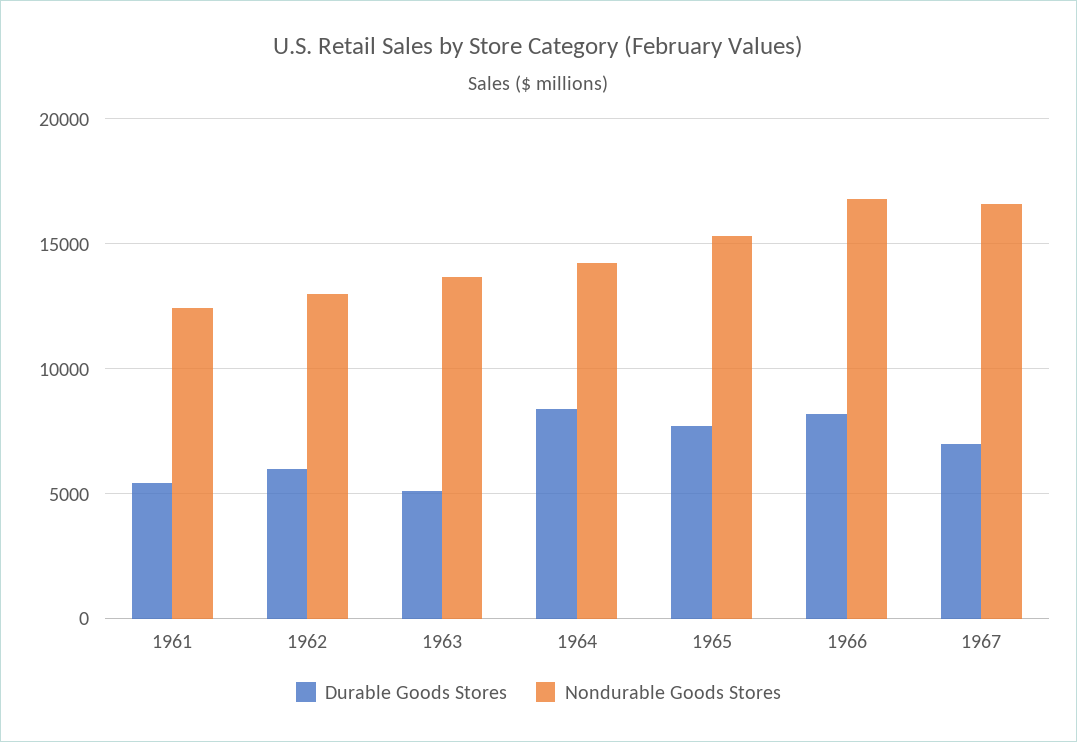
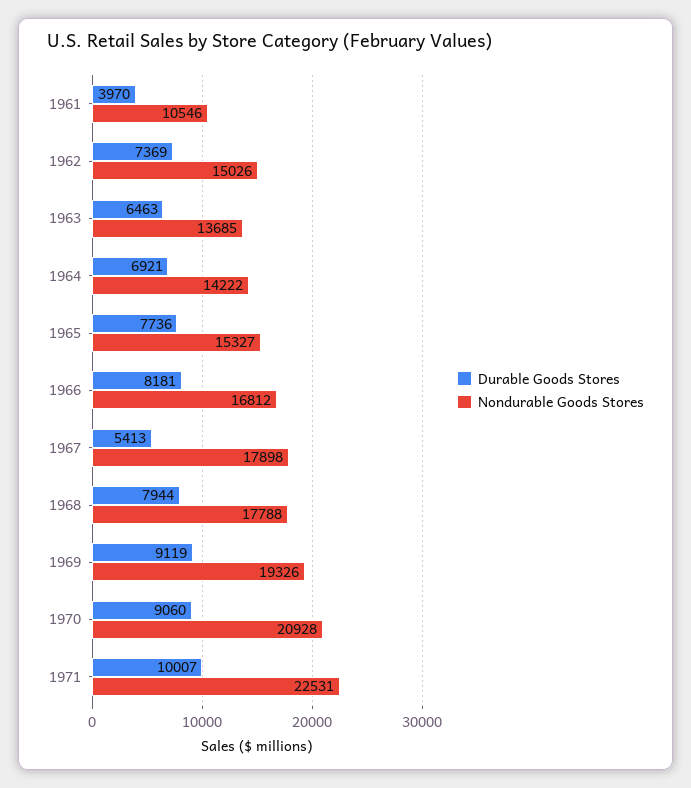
Durable Goods Stores, 1961: 5500 -> 3970
Nondurable Goods Stores, 1961: 12500 -> 10546
Durable Goods Stores, 1962: 6000 -> 7369
Nondurable Goods Stores, 1962: 13000 -> 15026
Durable Goods Stores, 1963: 5000 -> 6463
Durable Goods Stores, 1964: 8500 -> 6921
Durable Goods Stores, 1967: 7000 -> 5413
Nondurable Goods Stores, 1967: 16500 -> 17898
Durable Goods Stores, 1968: none -> 7944
Nondurable Goods Stores, 1968: none -> 17788
Durable Goods Stores, 1969: none -> 9119
Nondurable Goods Stores, 1969: none -> 19326
Durable Goods Stores, 1970: none -> 9060
Nondurable Goods Stores, 1970: none -> 20928
Durable Goods Stores, 1971: none -> 10007
Nondurable Goods Stores, 1971: none -> 22531

